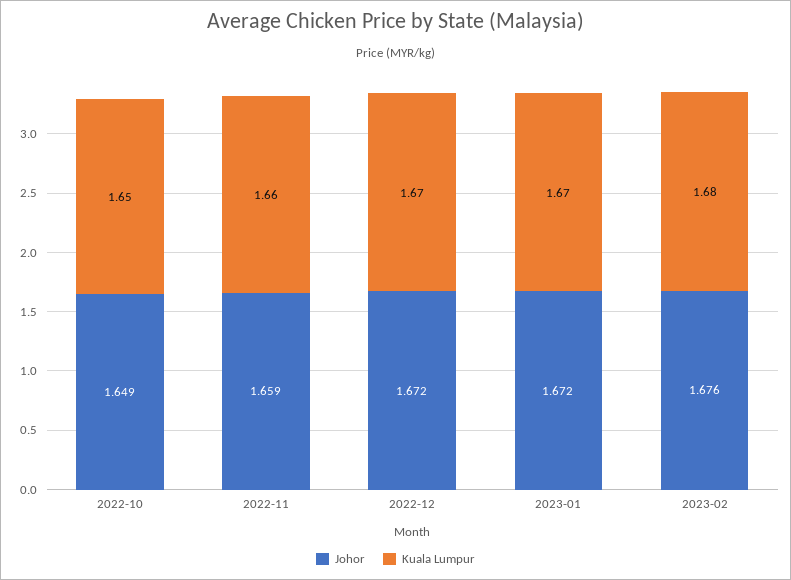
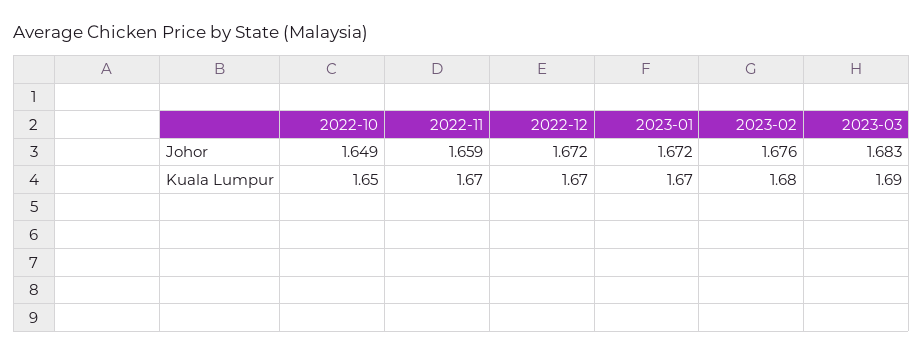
Kuala Lumpur, 2022-11: 1.66 -> 1.67
Johor, 2023-03: none -> 1.683
Kuala Lumpur, 2023-03: none -> 1.69

